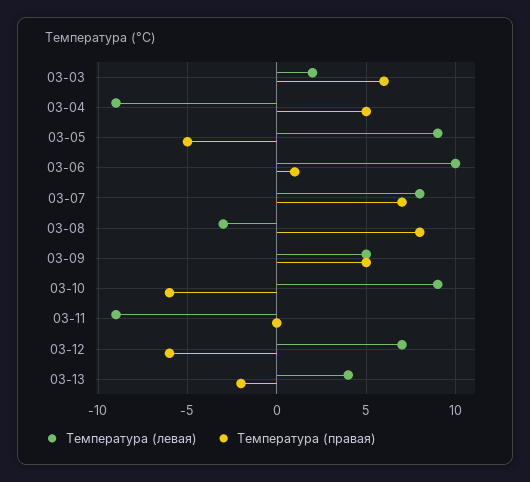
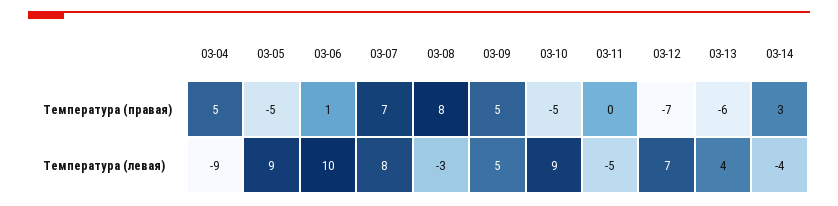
Температура (левая), 03-03: 2 -> none
Температура (правая), 03-03: 6 -> none
Температура (правая), 03-10: -6 -> -5
Температура (левая), 03-11: -9 -> -5
Температура (правая), 03-12: -6 -> -7
Температура (правая), 03-13: -2 -> -6
Температура (правая), 03-14: none -> 3
Температура (левая), 03-14: none -> -4

